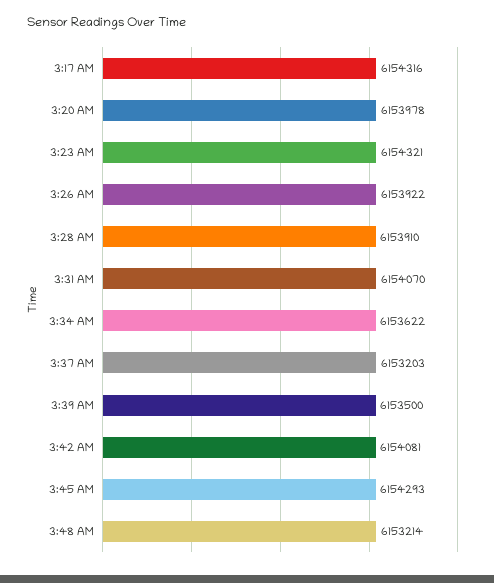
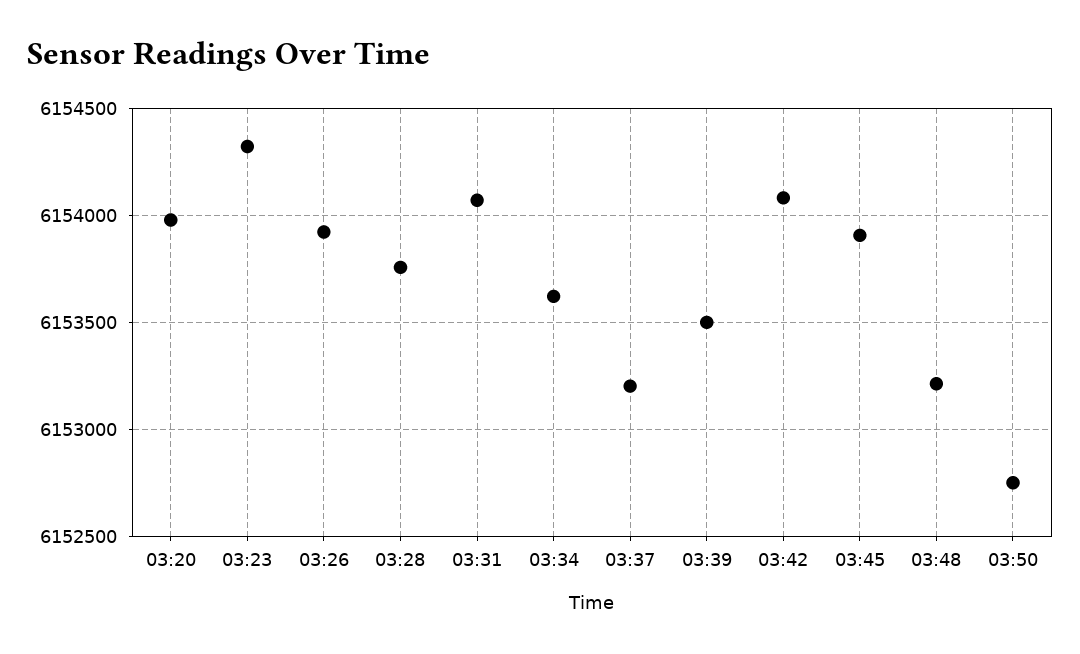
3:17 AM: 6154316 -> none
3:28 AM: 6153910 -> 6153750
3:45 AM: 6154293 -> 6153900
03:50: none -> 6152750

